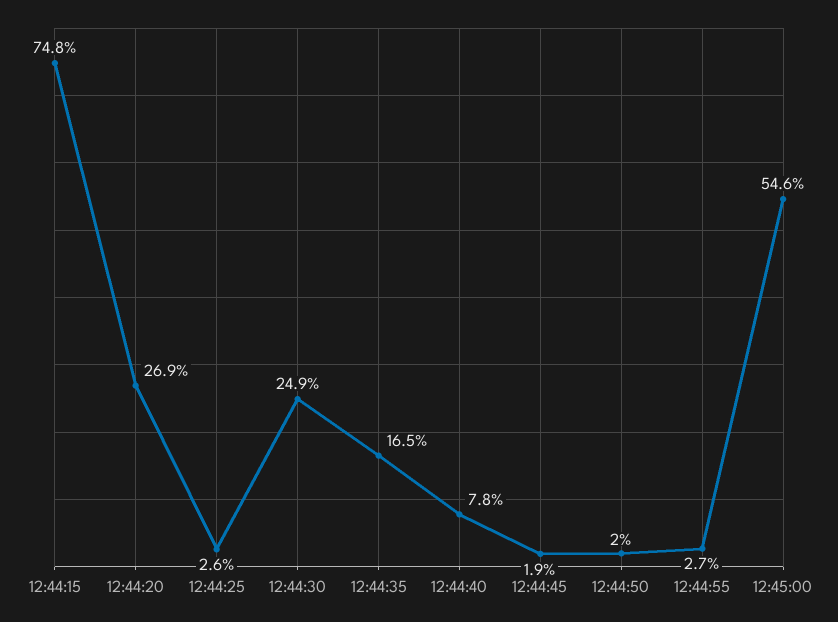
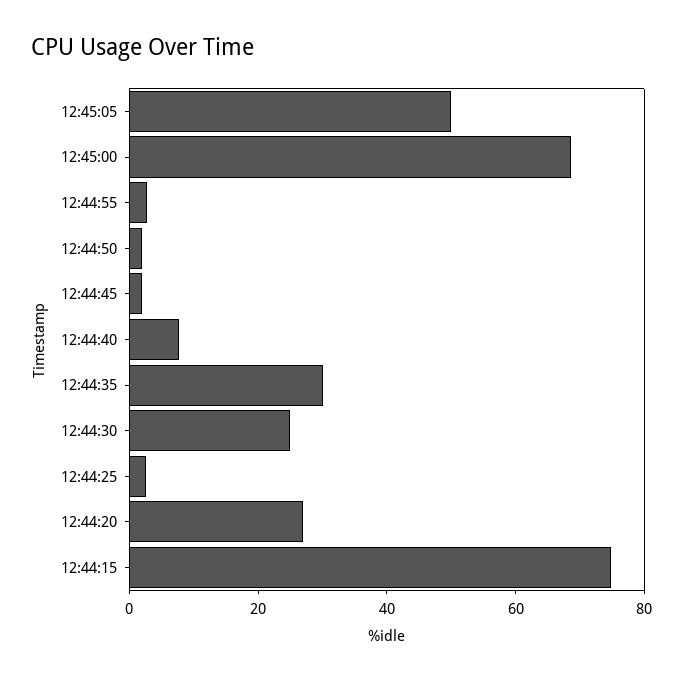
12:44:35: 16.5 -> 30
12:45:00: 54.6 -> 70
12:45:05: none -> 50

